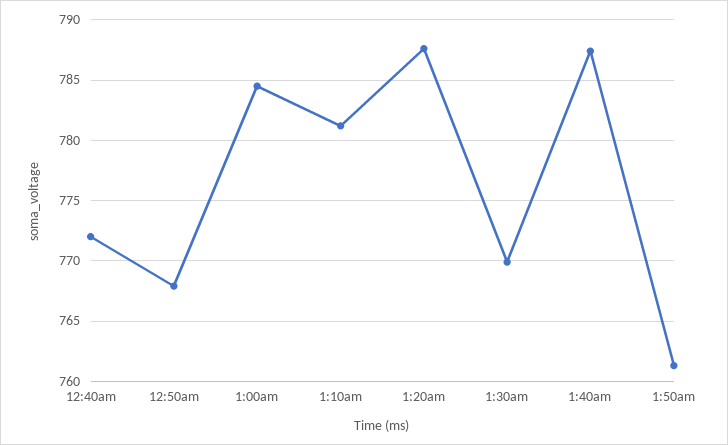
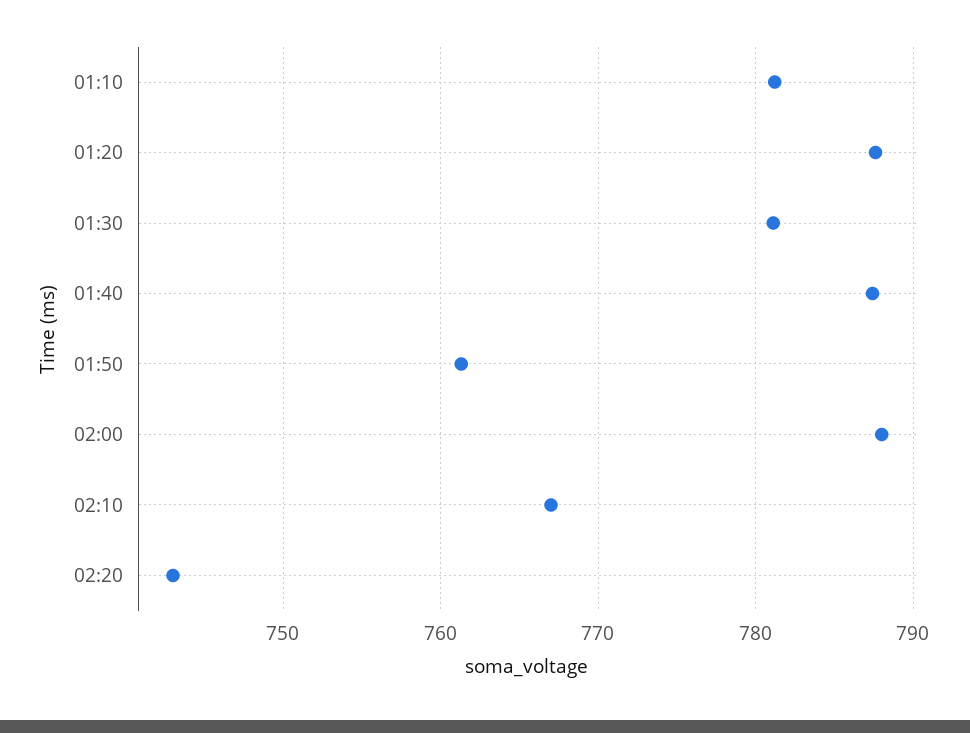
12:40am: 772 -> none
12:50am: 768 -> none
1:00am: 784.5 -> none
1:30am: 770 -> 781
02:00: none -> 788
02:10: none -> 767
02:20: none -> 743

